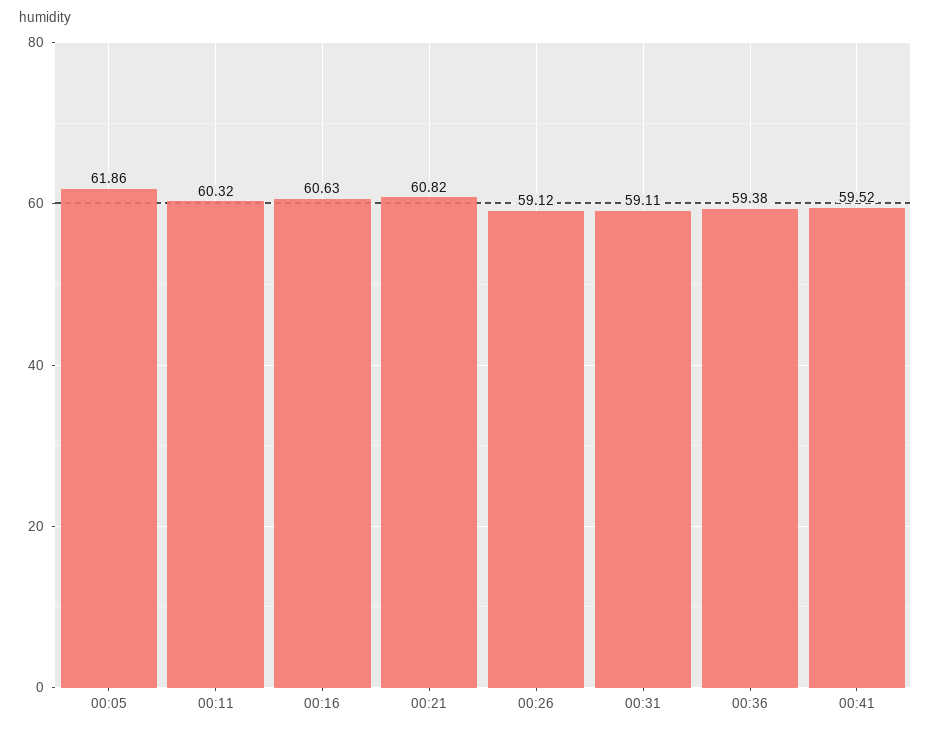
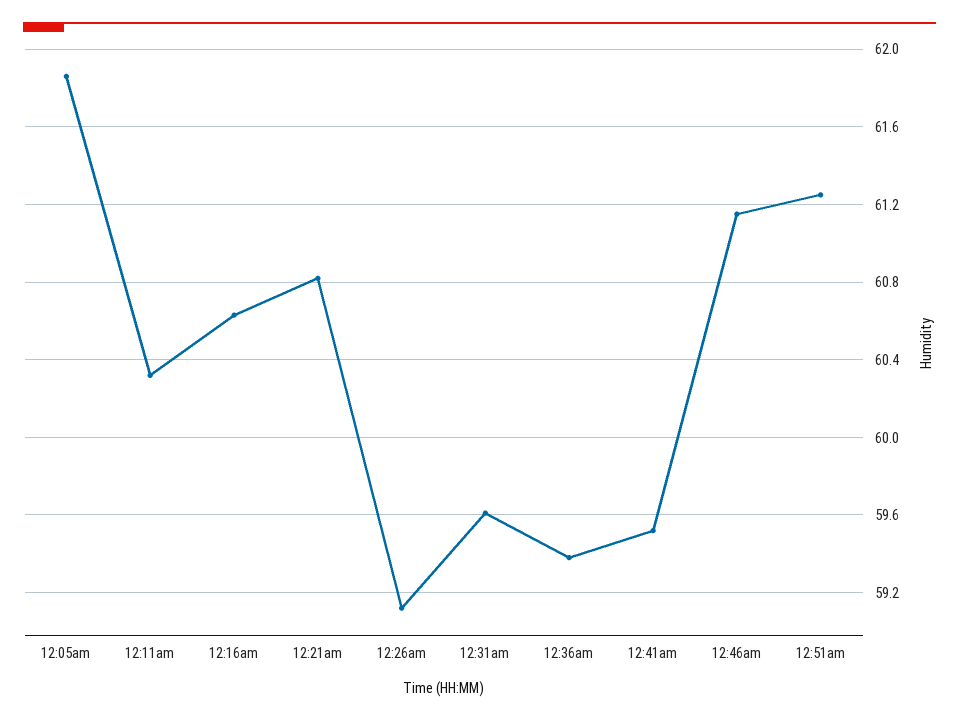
00:31: 59.11 -> 59.6
12:46am: none -> 61.15
12:51am: none -> 61.25

